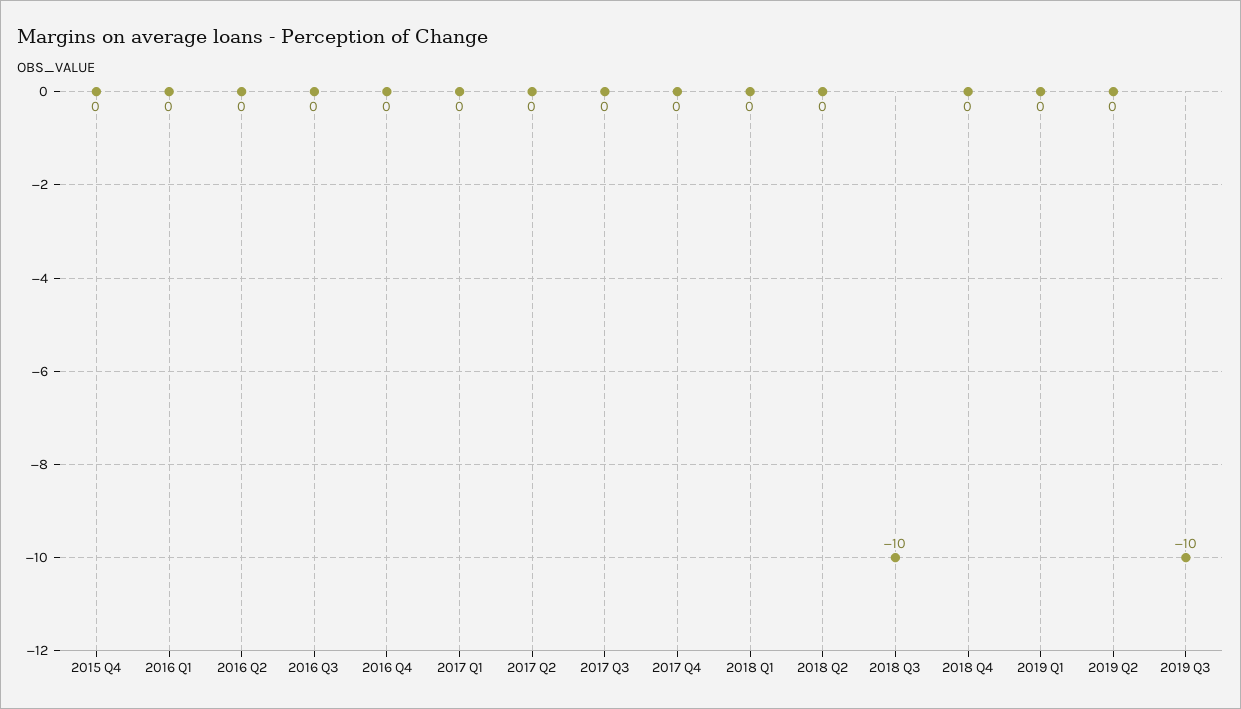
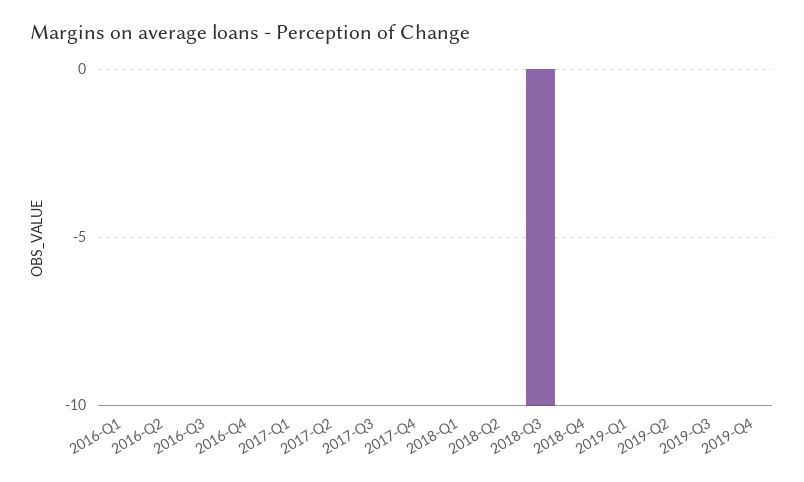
2015 Q4: 0 -> none
2019 Q3: -10 -> 0
2019-Q4: none -> 0

